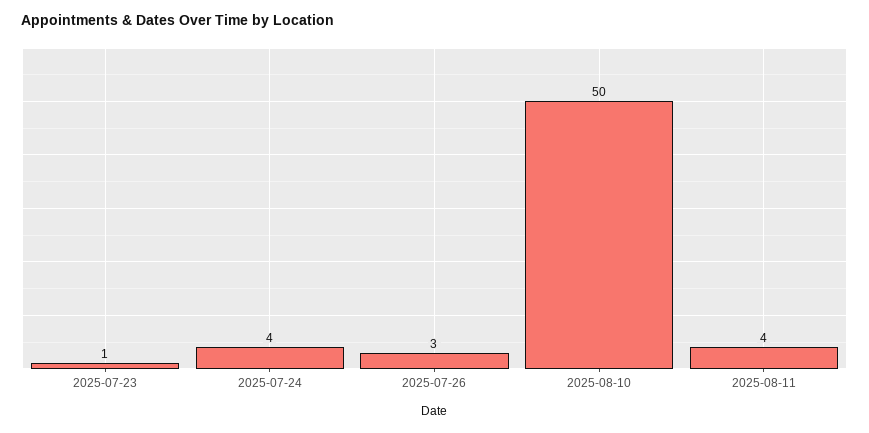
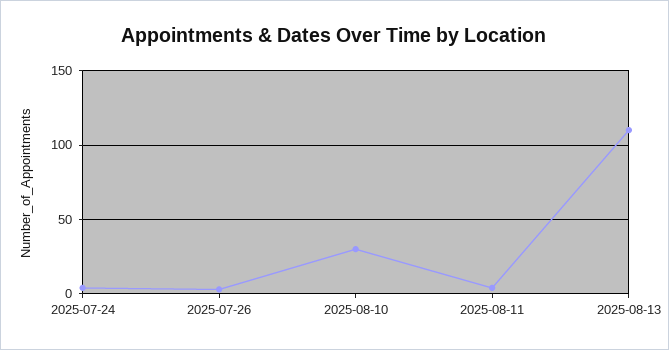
2025-07-23: 1 -> none
2025-08-10: 50 -> 30
2025-08-13: none -> 110

